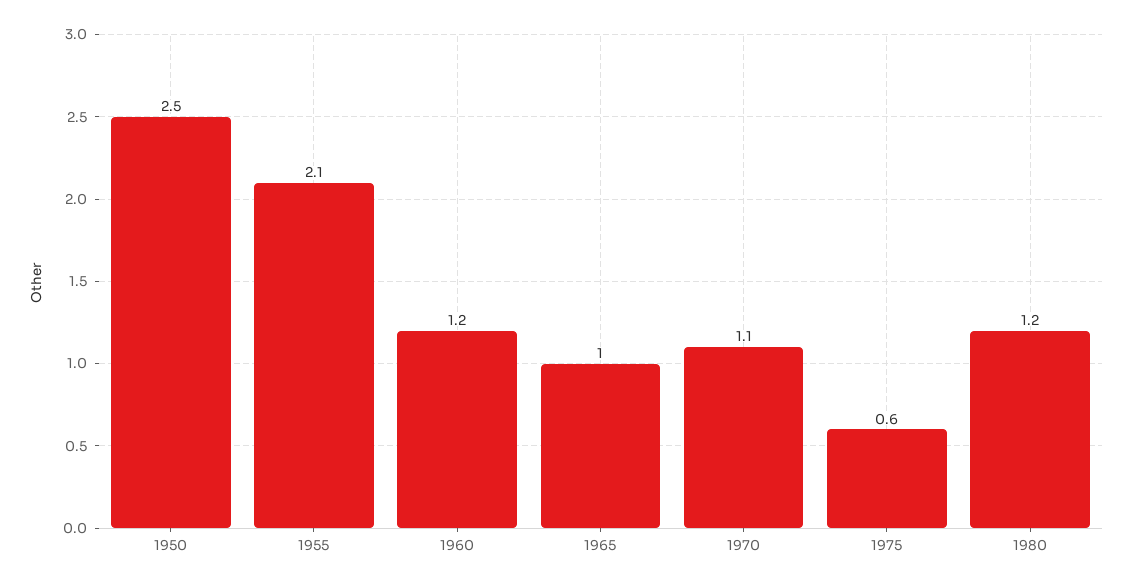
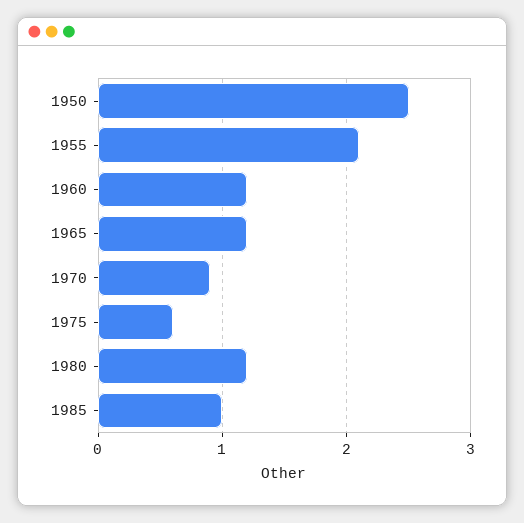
1965: 1 -> 1.2
1970: 1.1 -> 0.9
1985: none -> 1

